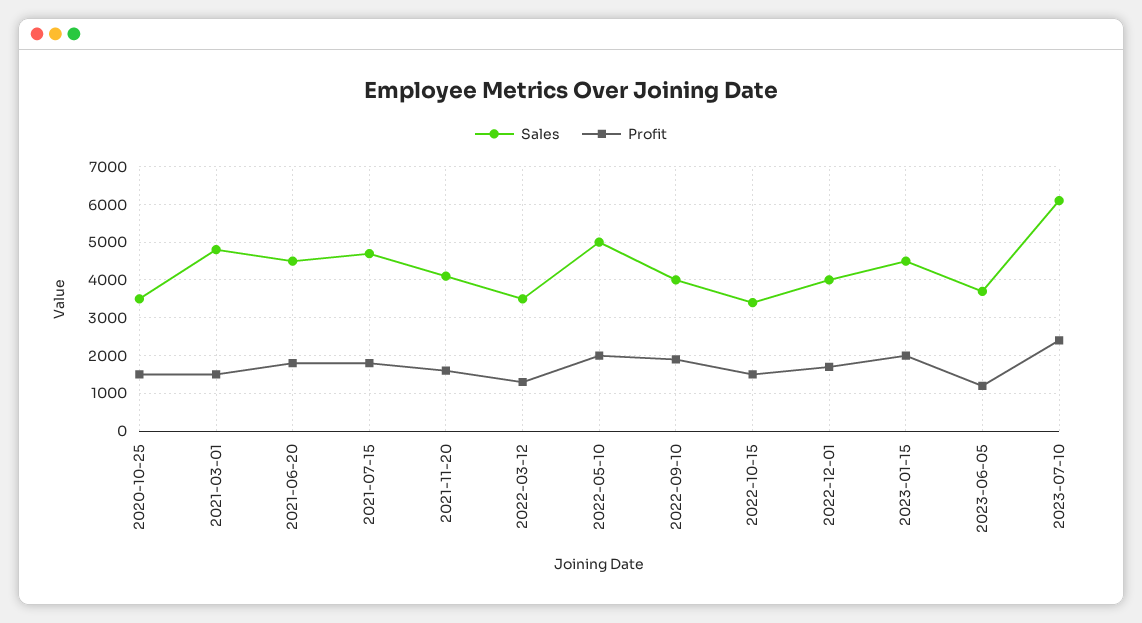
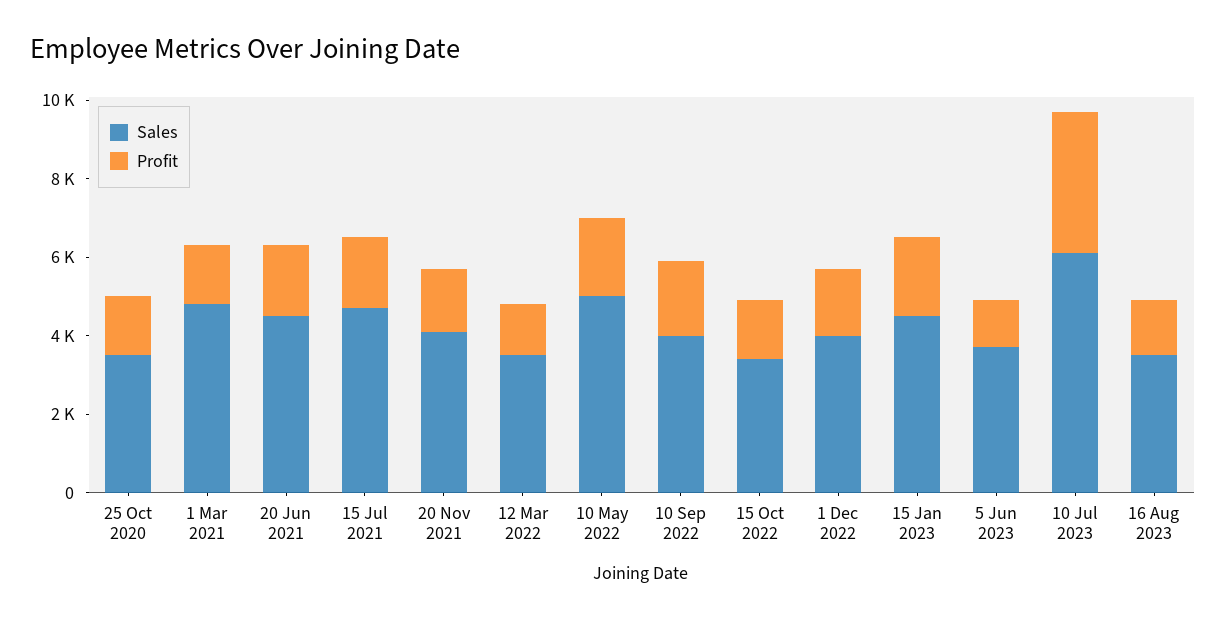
Profit, 2023-07-10: 2400 -> 3500
Sales, 16 Aug 2023: none -> 3500
Profit, 16 Aug 2023: none -> 1500

